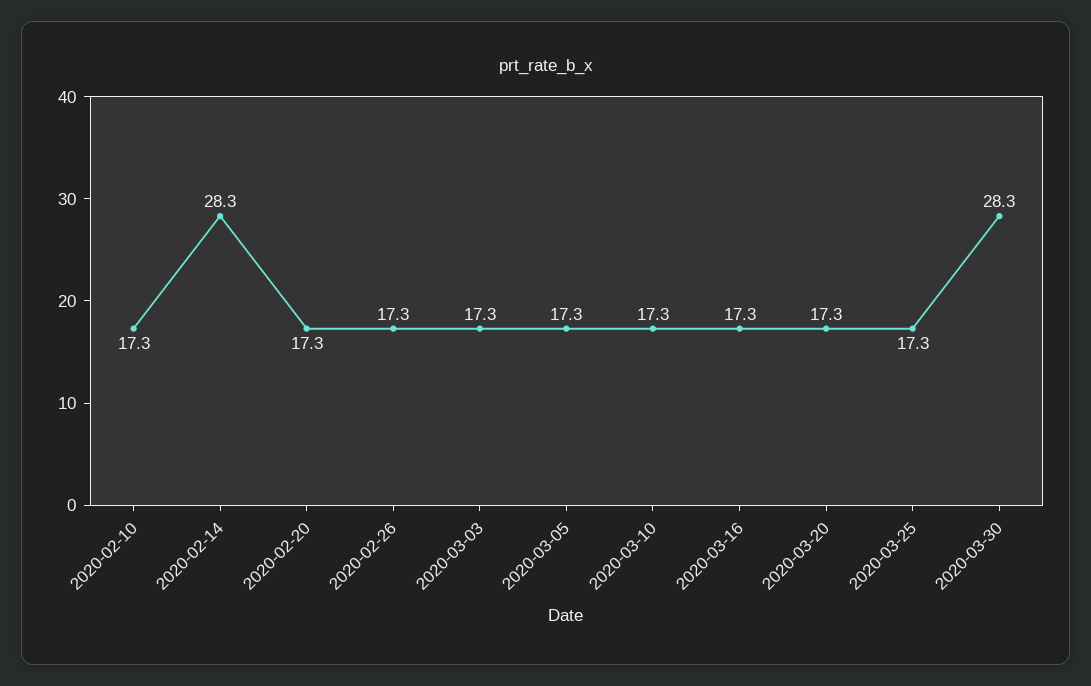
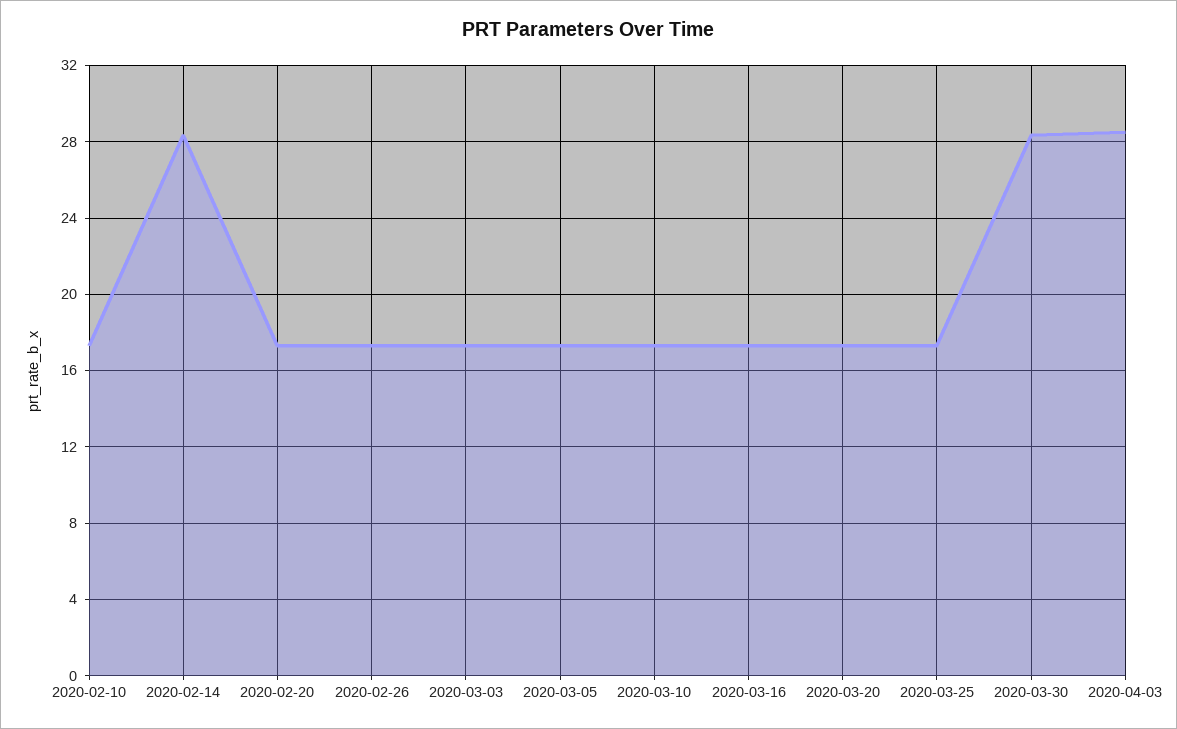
2020-04-03: none -> 28.5

